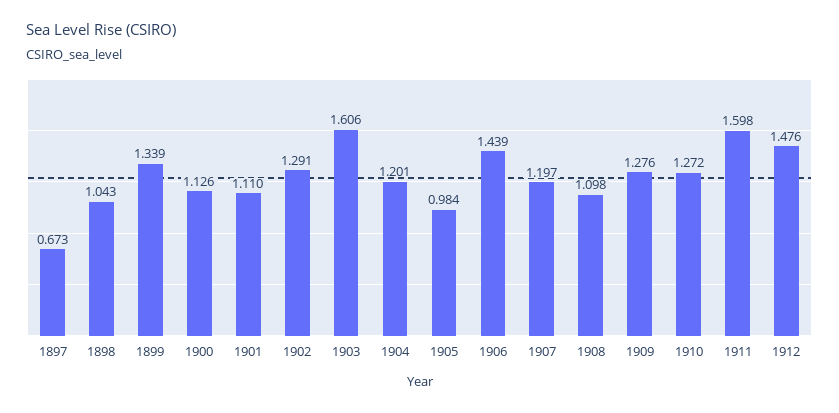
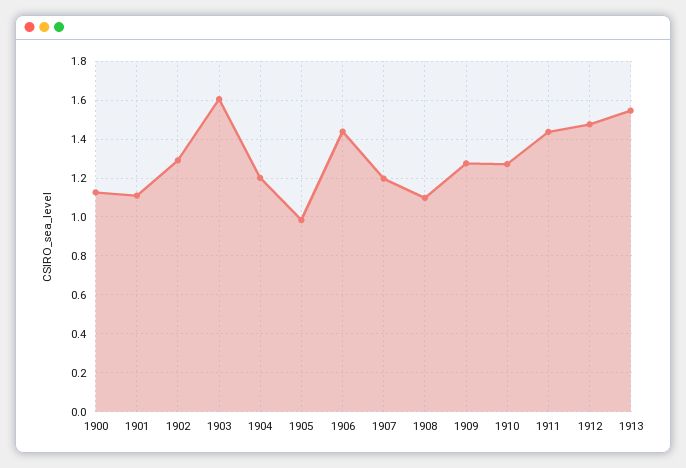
1897: 0.673 -> none
1898: 1.043 -> none
1899: 1.339 -> none
1911: 1.598 -> 1.45
1913: none -> 1.55

